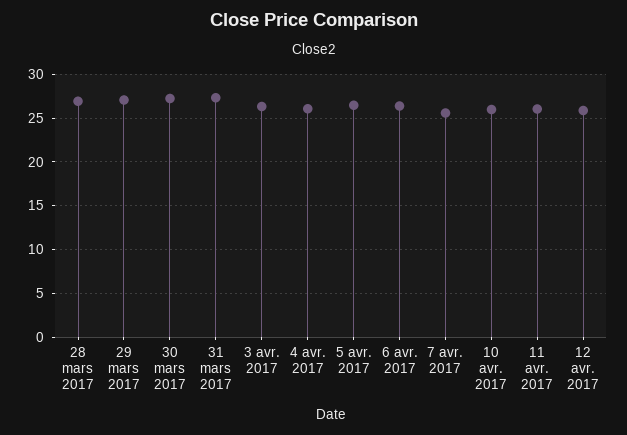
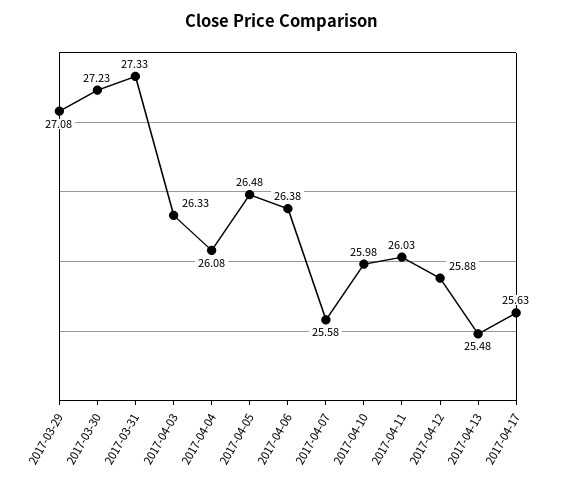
28 mars 2017: 27 -> none
2017-04-13: none -> 25.48
2017-04-17: none -> 25.63

